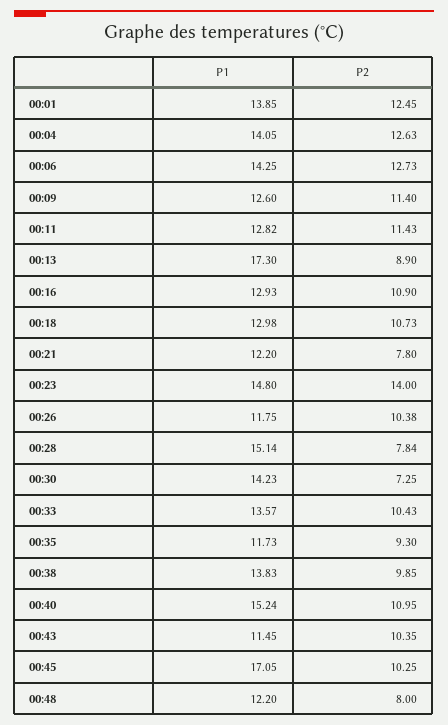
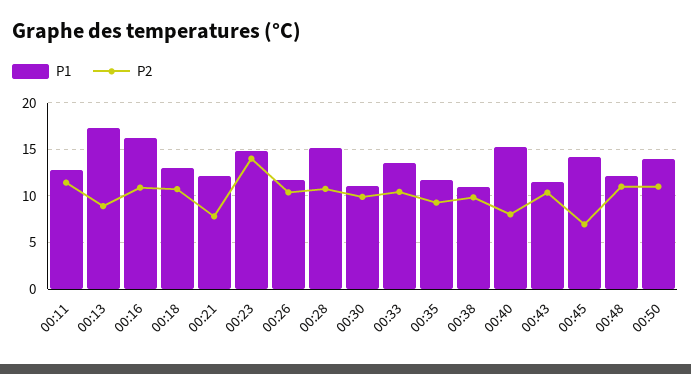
P1, 00:01: 13.85 -> none
P2, 00:01: 12.45 -> none
P1, 00:04: 14.05 -> none
P2, 00:04: 12.63 -> none
P1, 00:06: 14.25 -> none
P2, 00:06: 12.73 -> none
P1, 00:09: 12.6 -> none
P2, 00:09: 11.4 -> none
P1, 00:16: 12.93 -> 16
P2, 00:28: 7.84 -> 11
P1, 00:30: 14.23 -> 11
P2, 00:30: 7.25 -> 10
P1, 00:38: 13.83 -> 11
P2, 00:40: 10.95 -> 8
P1, 00:45: 17.05 -> 14
P2, 00:45: 10.25 -> 7
P2, 00:48: 8 -> 11
P1, 00:50: none -> 14
P2, 00:50: none -> 11

